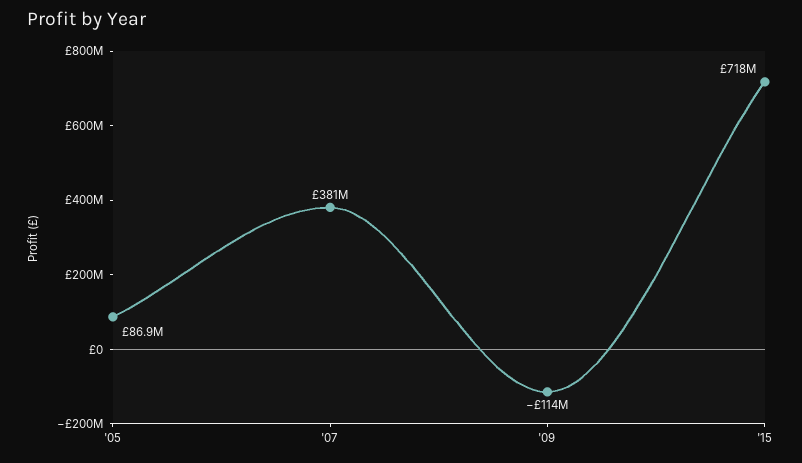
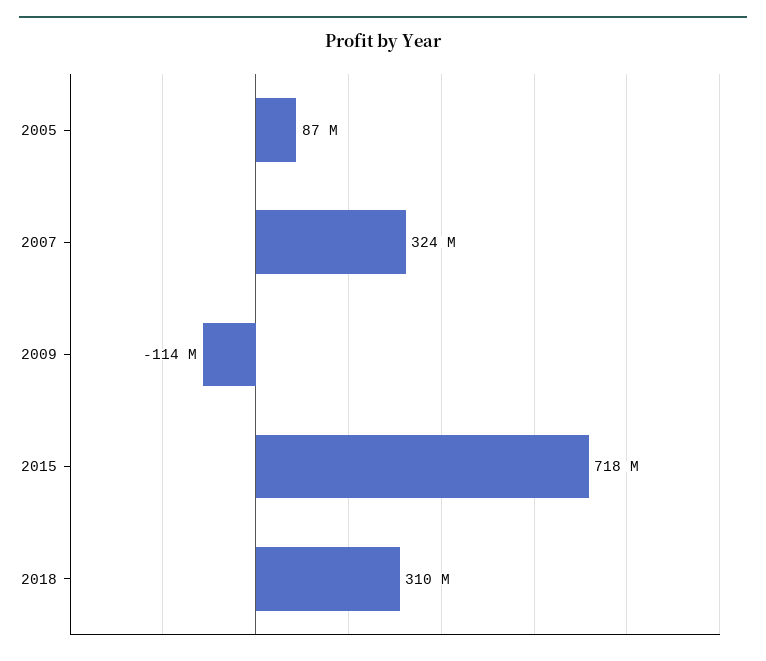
'07: 381000000 -> 324000000
2018: none -> 310000000

